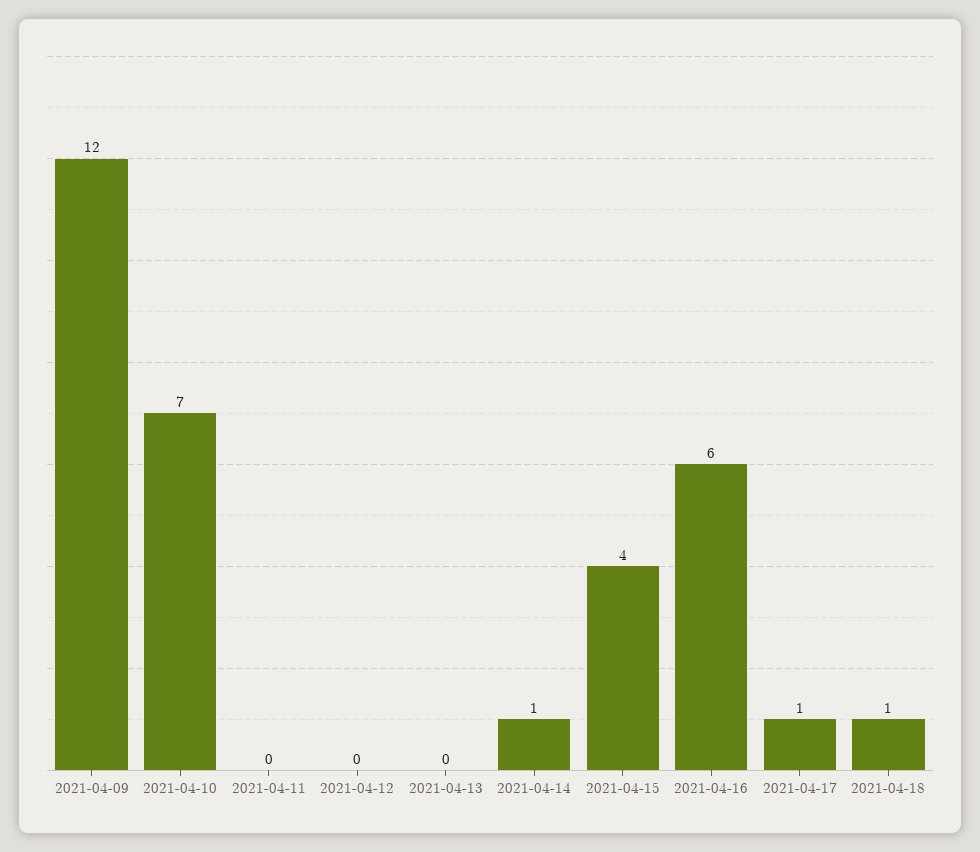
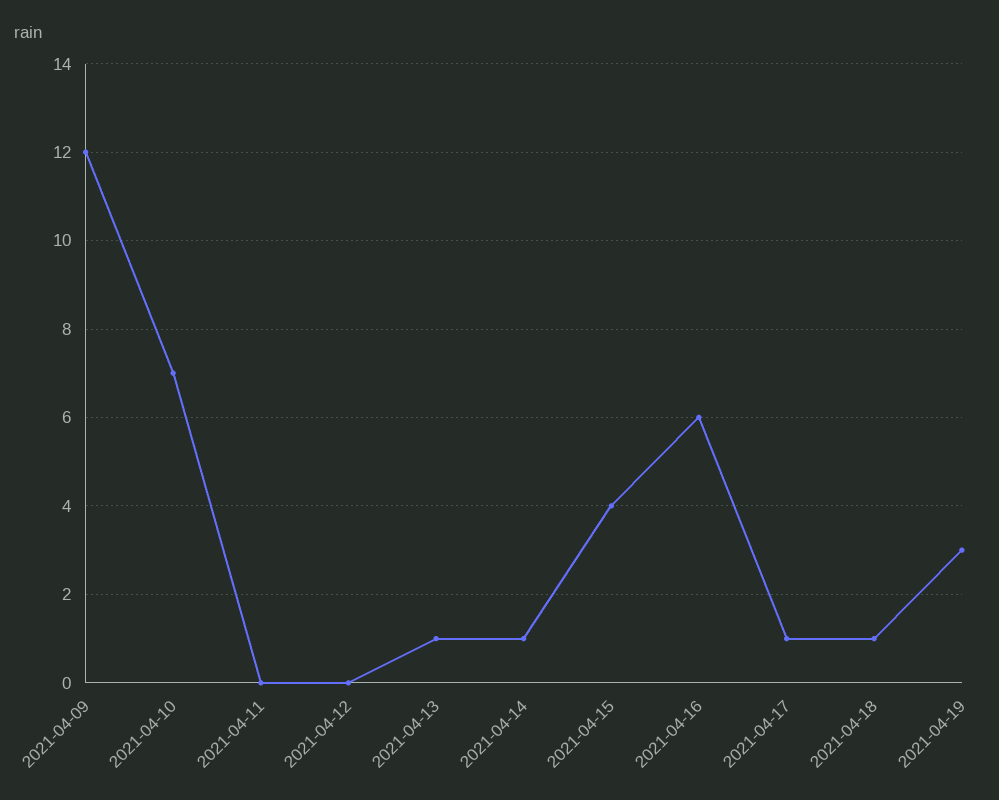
2021-04-13: 0 -> 1
2021-04-19: none -> 3

